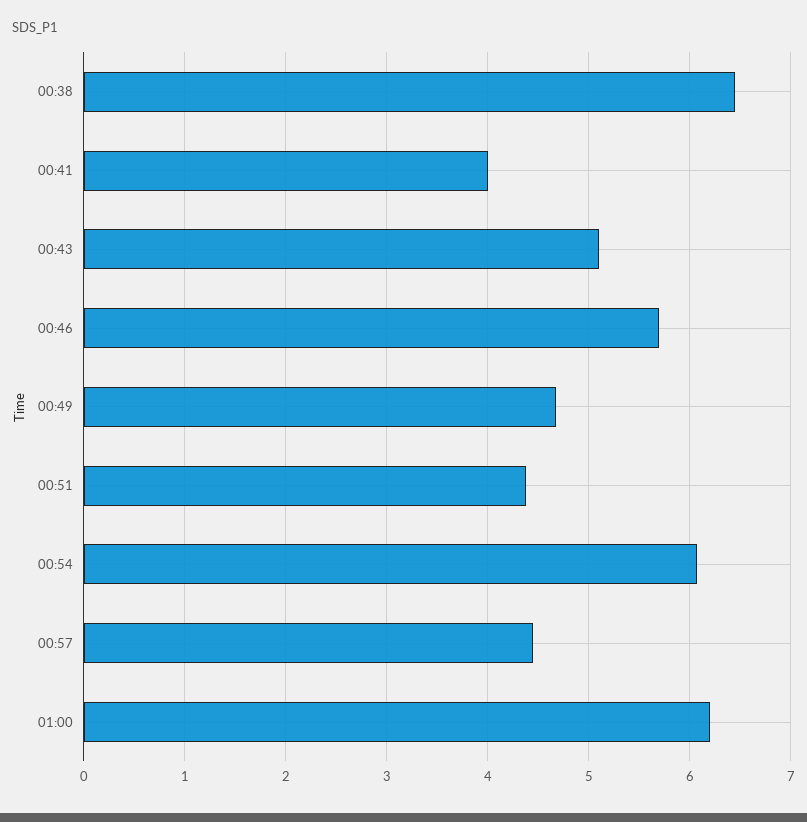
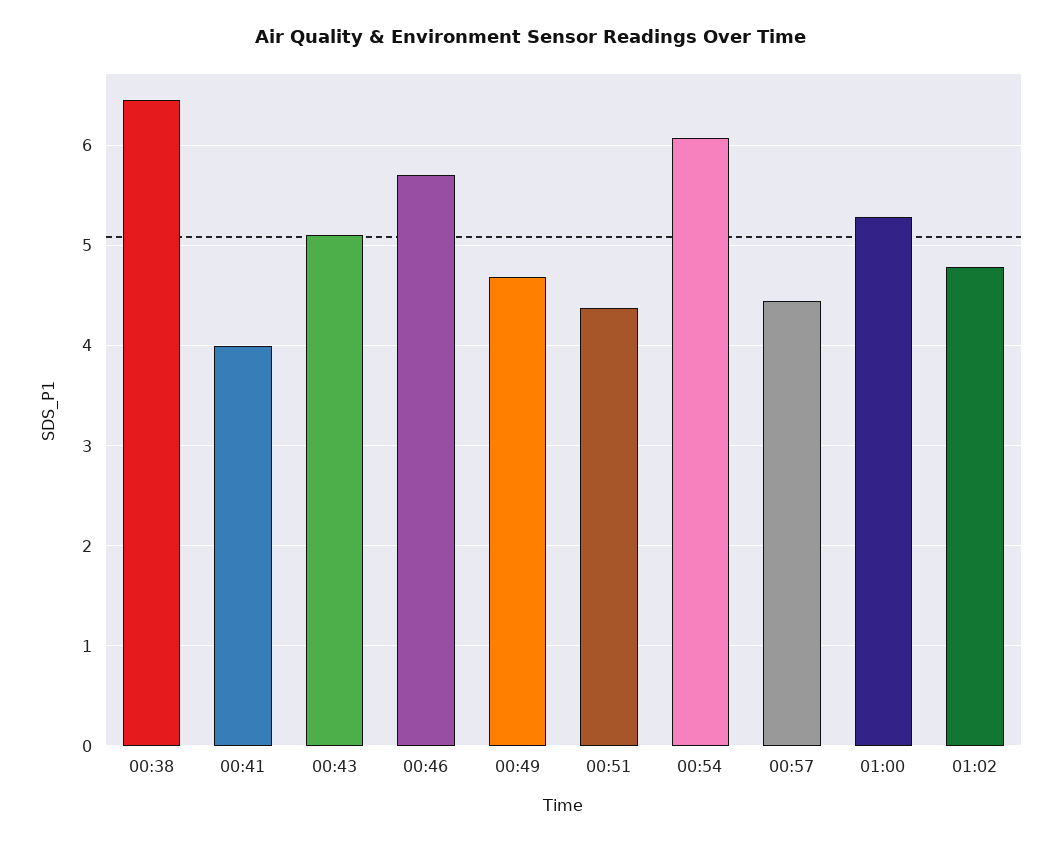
01:00: 6.2 -> 5.3
01:02: none -> 4.8

